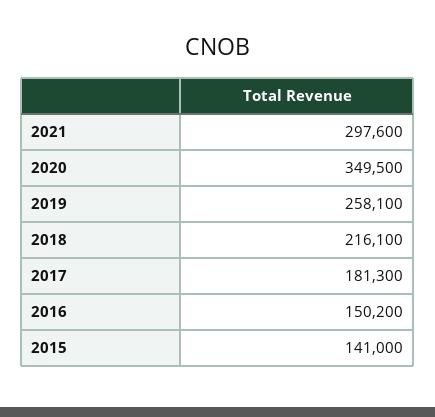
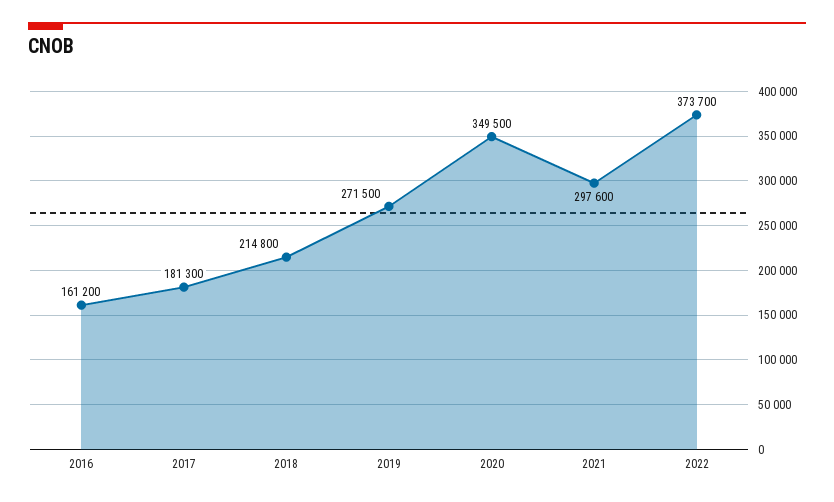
2019: 258100 -> 271500
2018: 216100 -> 214800
2016: 150200 -> 161200
2015: 141000 -> none
2022: none -> 373700

